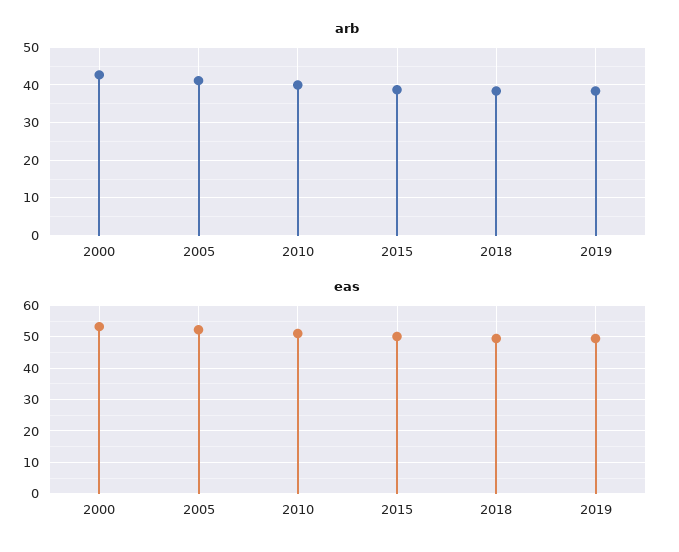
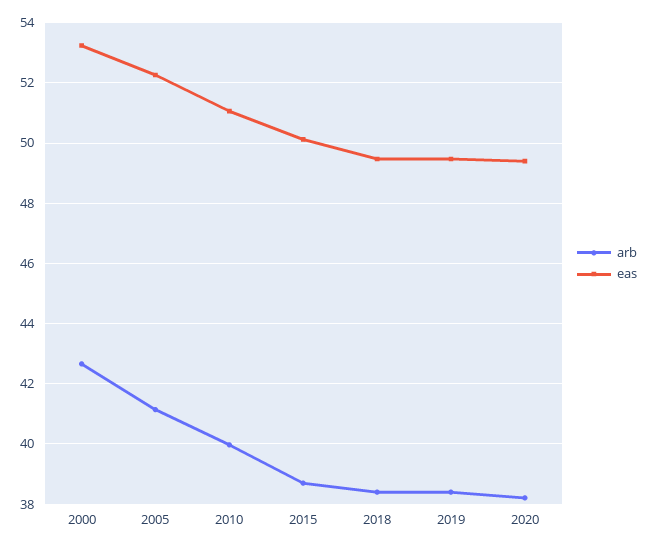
arb, 2020: none -> 38.2
eas, 2020: none -> 49.4

